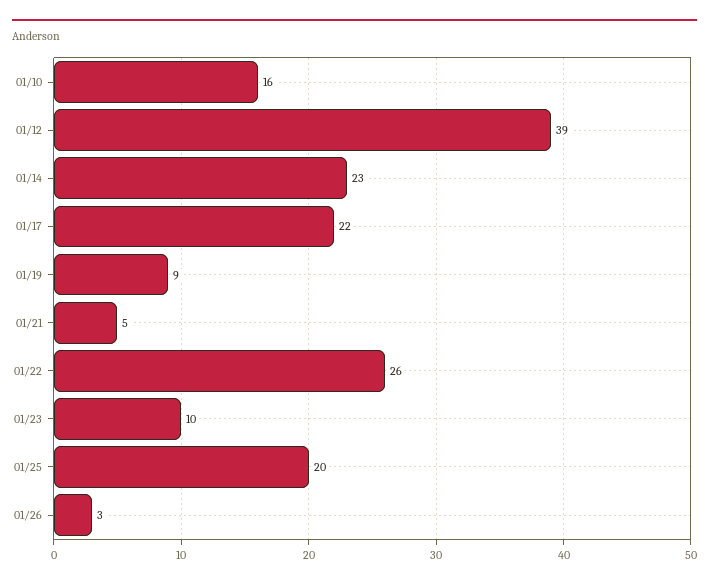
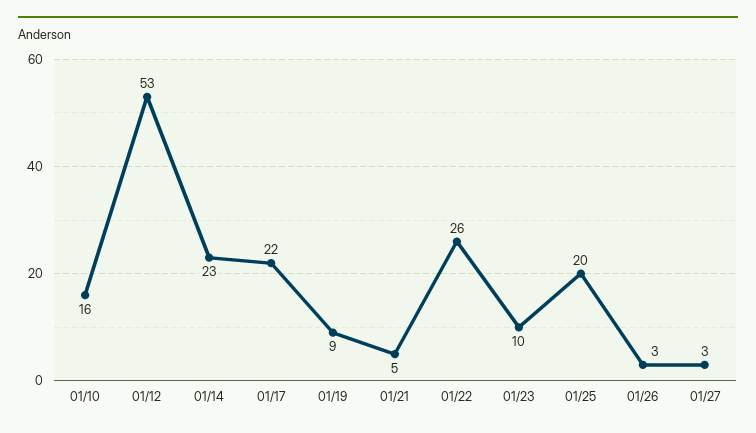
01/12: 39 -> 53
01/27: none -> 3

